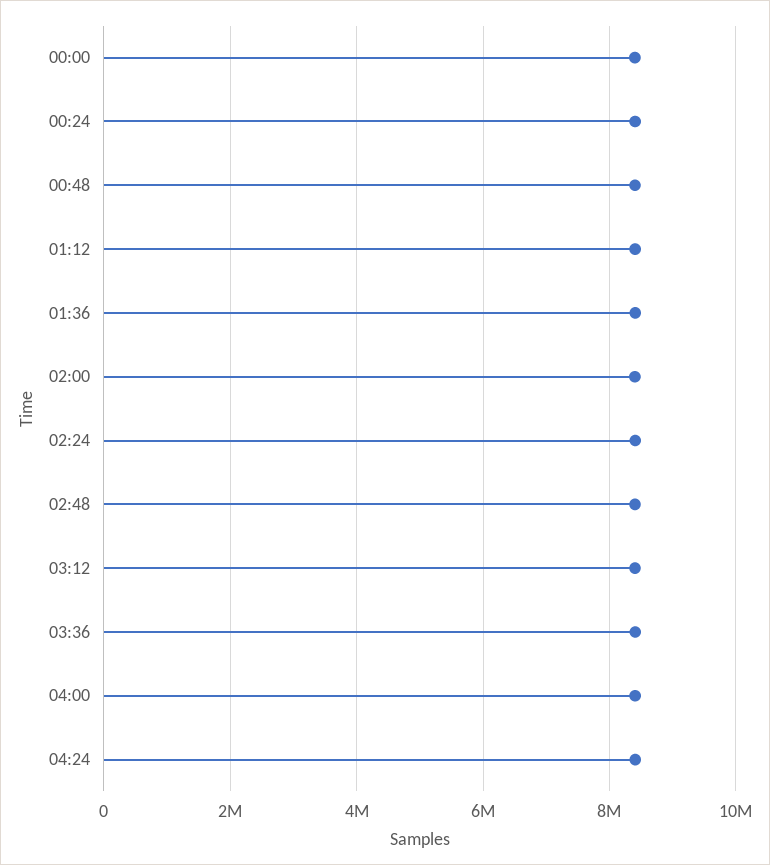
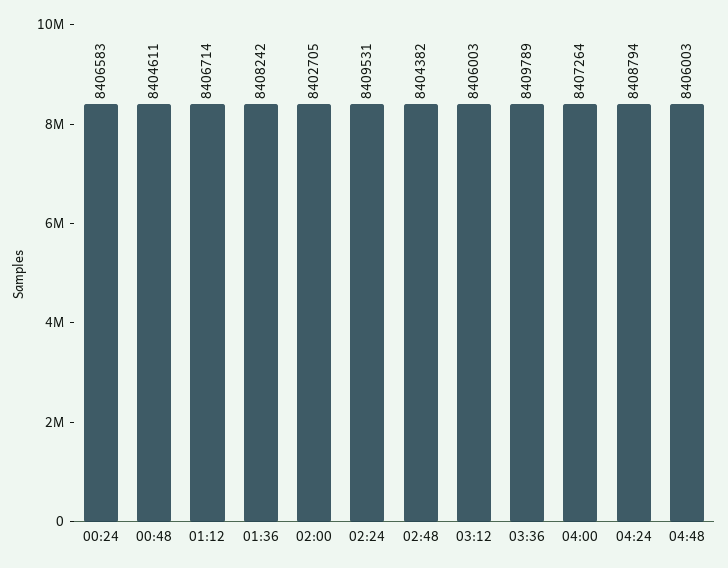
00:00: 8400000 -> none
04:48: none -> 8406003

